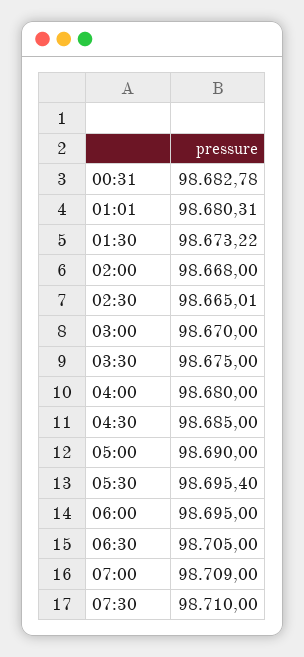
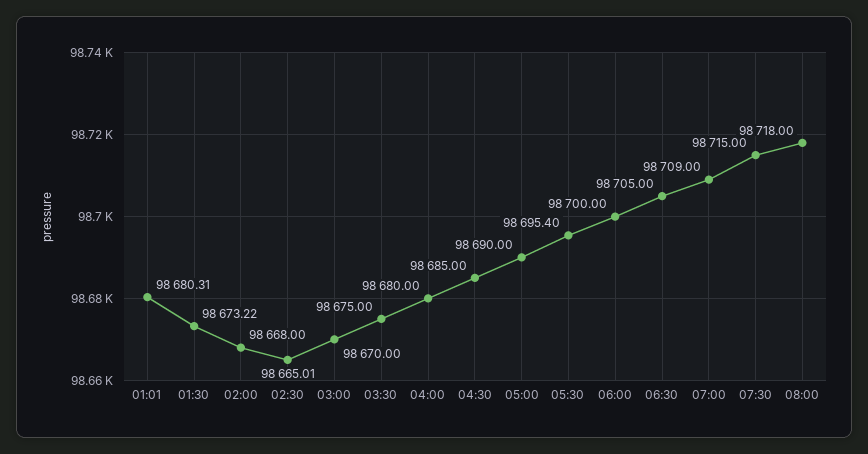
00:31: 98682.78 -> none
06:00: 98695 -> 98700
07:30: 98710 -> 98715
08:00: none -> 98718

